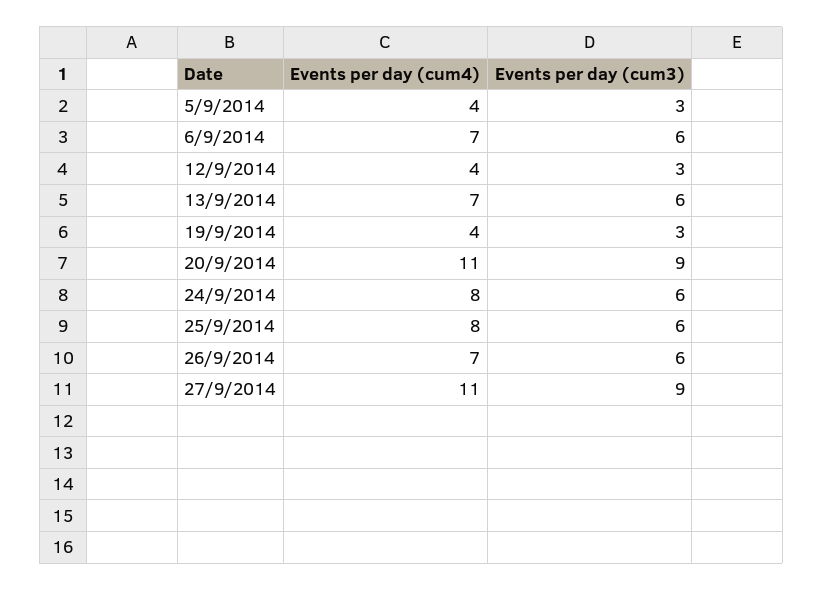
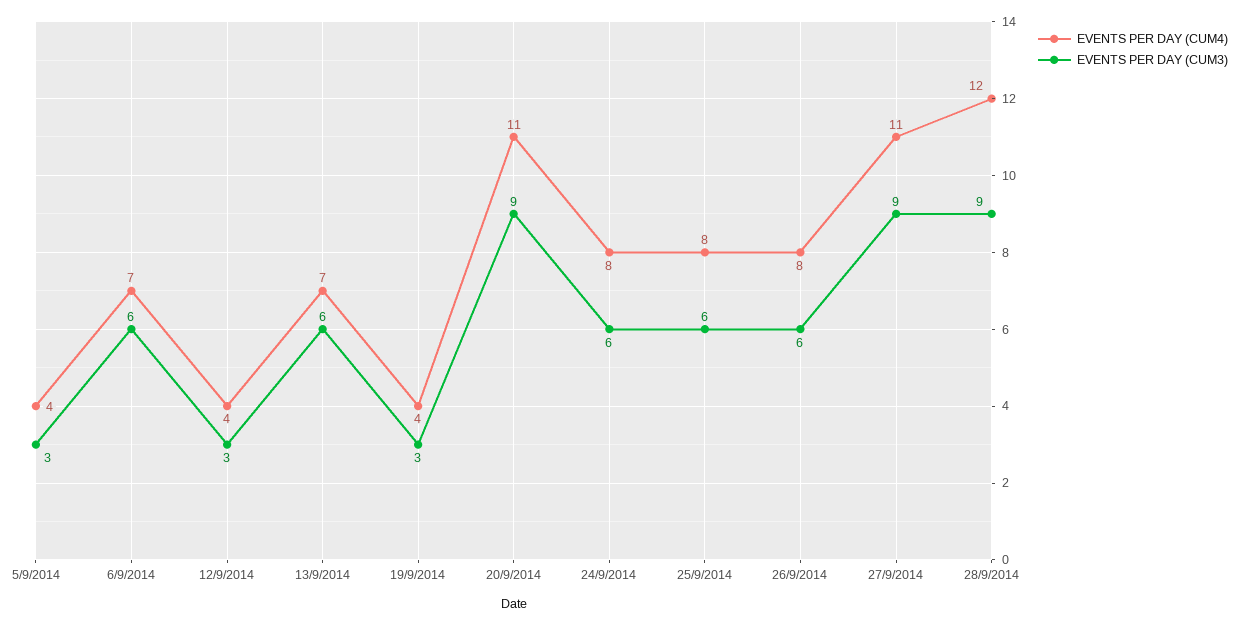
Events per day (cum4), 26/9/2014: 7 -> 8
Events per day (cum4), 28/9/2014: none -> 12
Events per day (cum3), 28/9/2014: none -> 9

